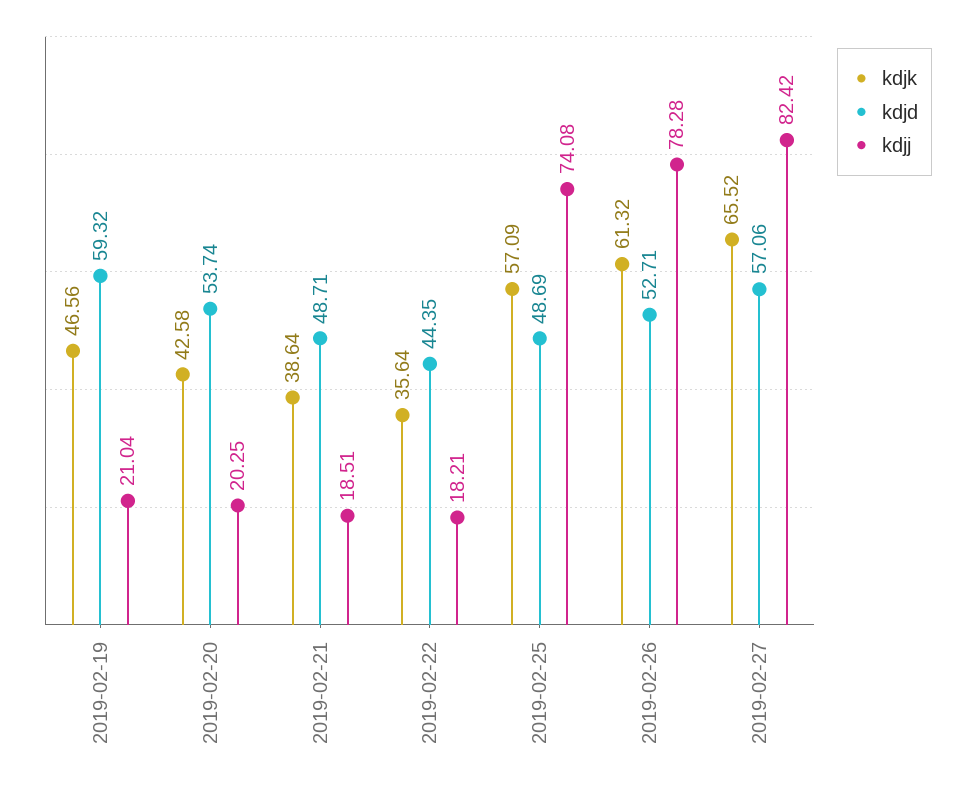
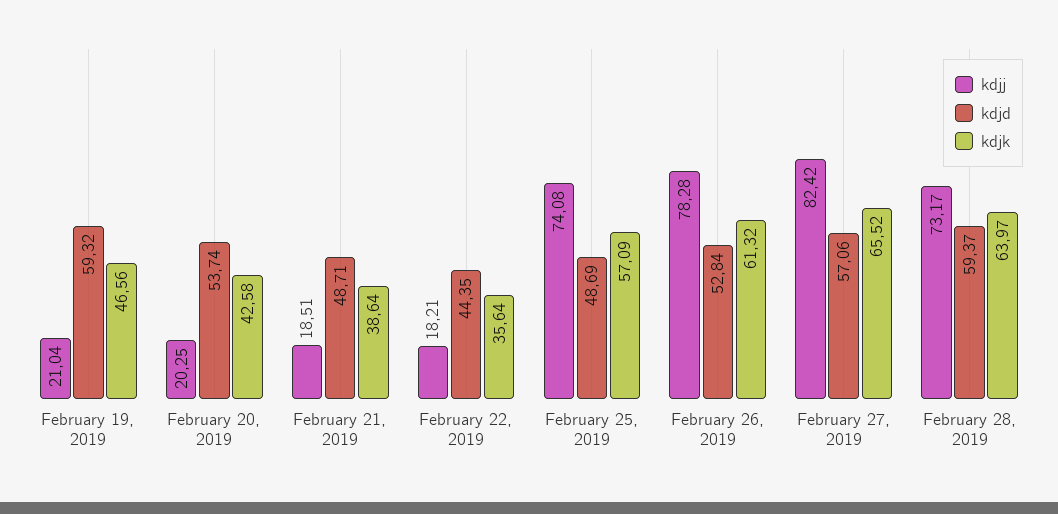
kdjd, 2019-02-26: 52.71 -> 52.84
kdjj, February 28, 2019: none -> 73.17
kdjd, February 28, 2019: none -> 59.37
kdjk, February 28, 2019: none -> 63.97

